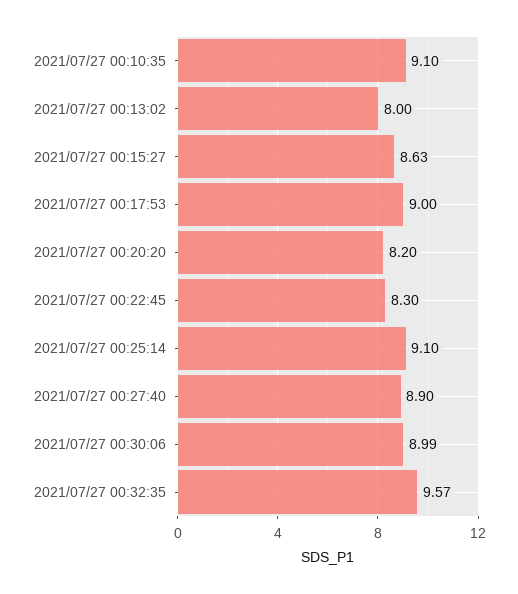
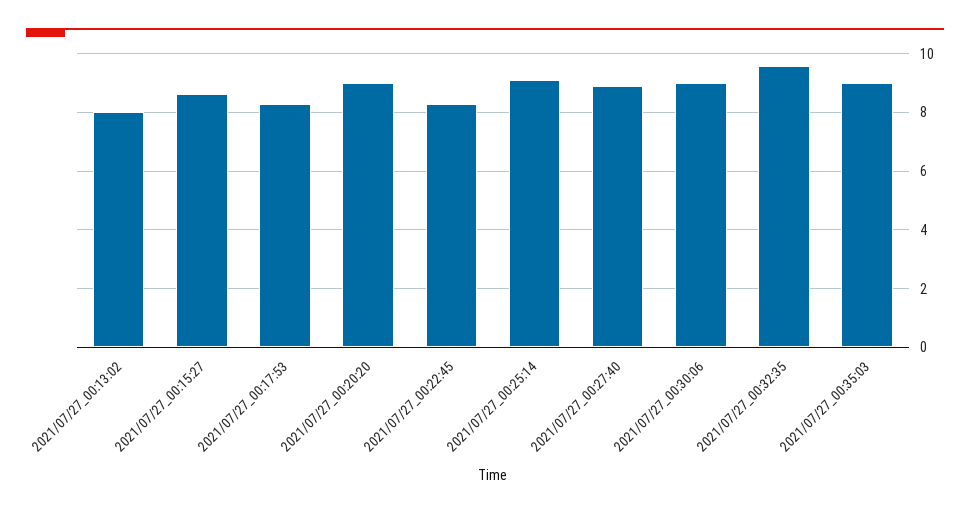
2021/07/27 00:10:35: 9.1 -> none
2021/07/27 00:17:53: 9 -> 8.25
2021/07/27 00:20:20: 8.2 -> 9
2021/07/27_00:35:03: none -> 9

